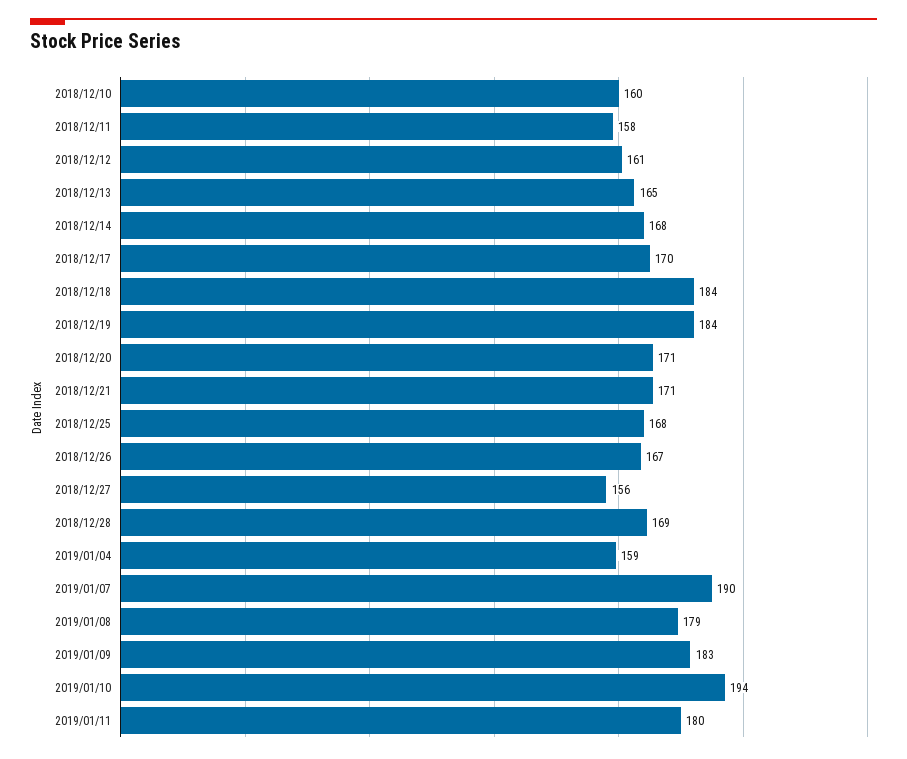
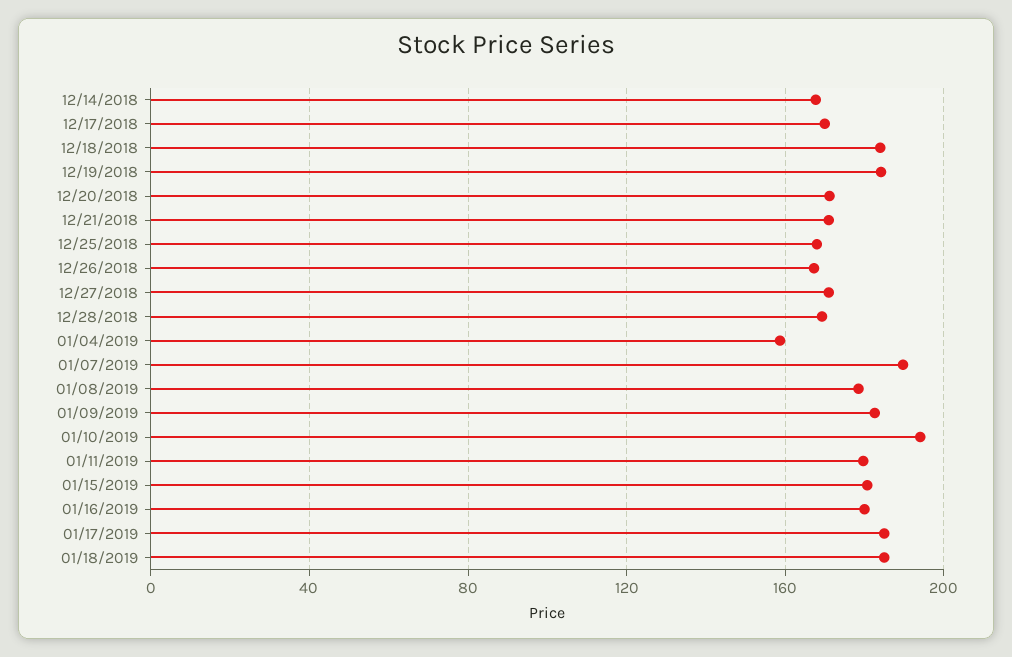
2018/12/10: 160 -> none
2018/12/11: 158 -> none
2018/12/12: 161 -> none
2018/12/13: 165 -> none
2018/12/27: 156 -> 170
01/15/2019: none -> 180
01/16/2019: none -> 180
01/17/2019: none -> 185
01/18/2019: none -> 185

